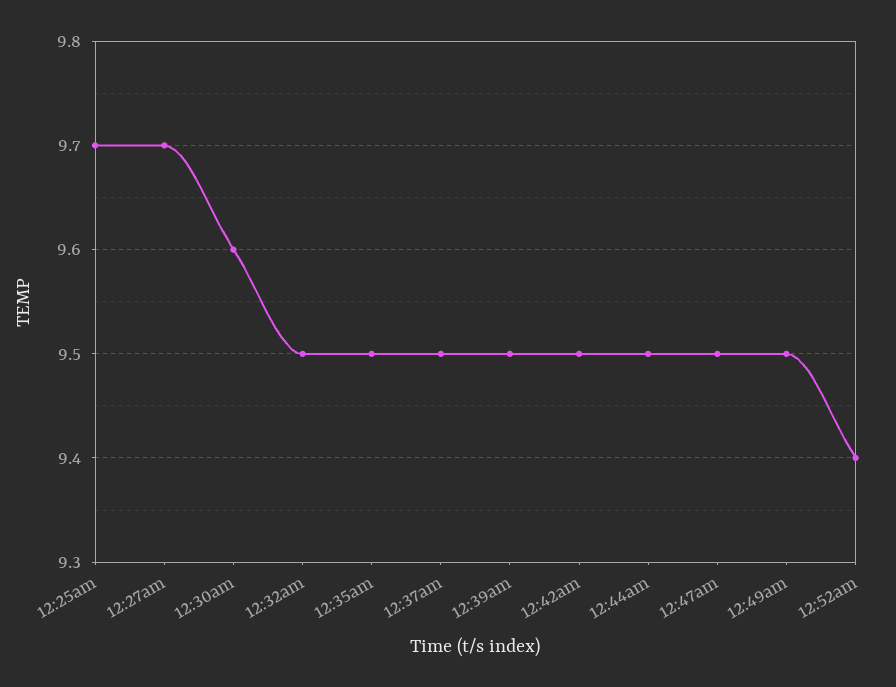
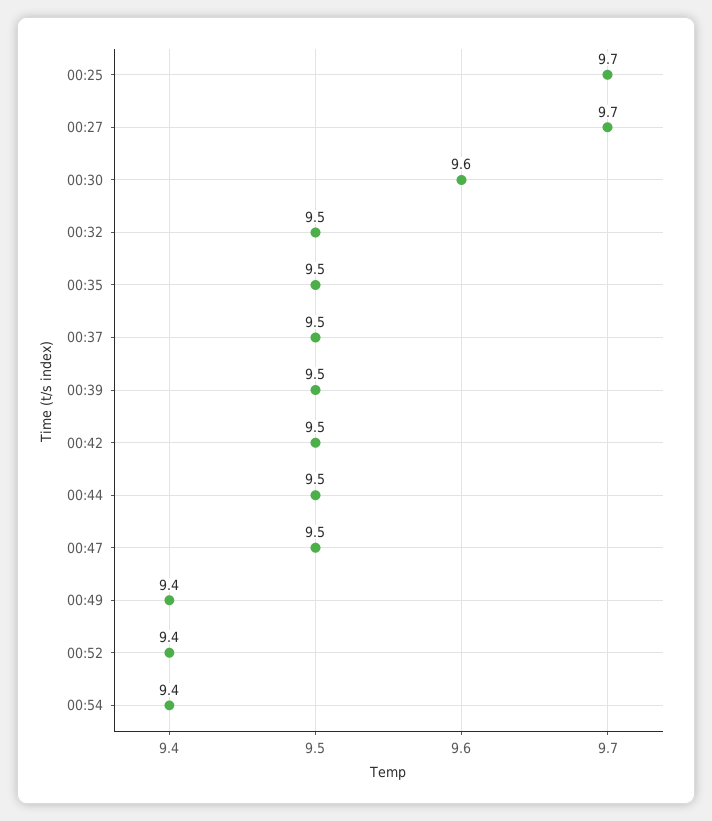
12:49am: 9.5 -> 9.4
00:54: none -> 9.4

